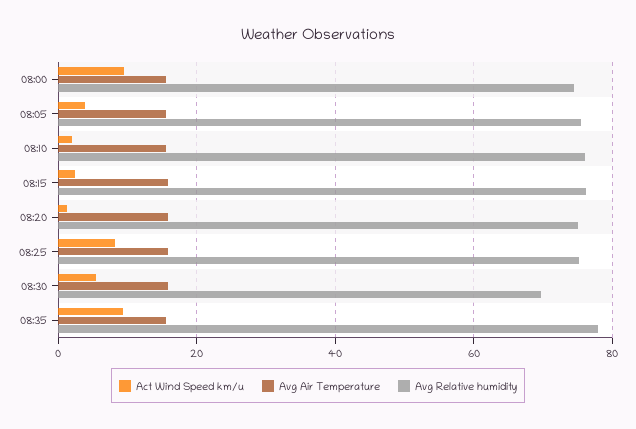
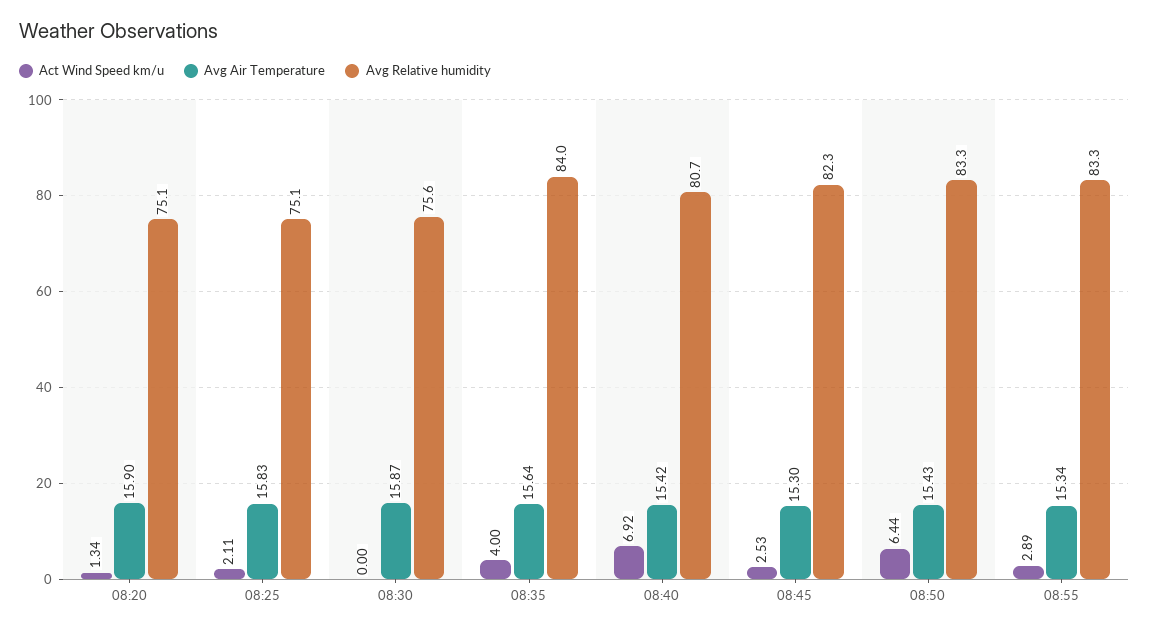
Act Wind Speed km/u, 08:00: 10 -> none
Avg Air Temperature, 08:00: 16 -> none
Avg Relative humidity, 08:00: 74 -> none
Act Wind Speed km/u, 08:05: 4 -> none
Avg Air Temperature, 08:05: 16 -> none
Avg Relative humidity, 08:05: 76 -> none
Act Wind Speed km/u, 08:10: 2 -> none
Avg Air Temperature, 08:10: 16 -> none
Avg Relative humidity, 08:10: 76 -> none
Act Wind Speed km/u, 08:15: 2 -> none
Avg Air Temperature, 08:15: 16 -> none
Avg Relative humidity, 08:15: 76 -> none
Act Wind Speed km/u, 08:25: 8 -> 2.11
Act Wind Speed km/u, 08:30: 6 -> 0
Avg Relative humidity, 08:30: 70 -> 75.6
Act Wind Speed km/u, 08:35: 10 -> 4
Avg Relative humidity, 08:35: 78 -> 84
Act Wind Speed km/u, 08:40: none -> 6.92
Avg Air Temperature, 08:40: none -> 15.42
Avg Relative humidity, 08:40: none -> 80.7
Act Wind Speed km/u, 08:45: none -> 2.53
Avg Air Temperature, 08:45: none -> 15.3
Avg Relative humidity, 08:45: none -> 82.3
Act Wind Speed km/u, 08:50: none -> 6.44
Avg Air Temperature, 08:50: none -> 15.43
Avg Relative humidity, 08:50: none -> 83.3
Act Wind Speed km/u, 08:55: none -> 2.89
Avg Air Temperature, 08:55: none -> 15.34
Avg Relative humidity, 08:55: none -> 83.3

